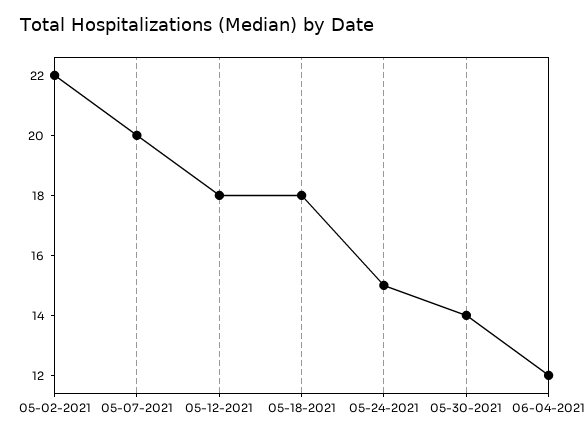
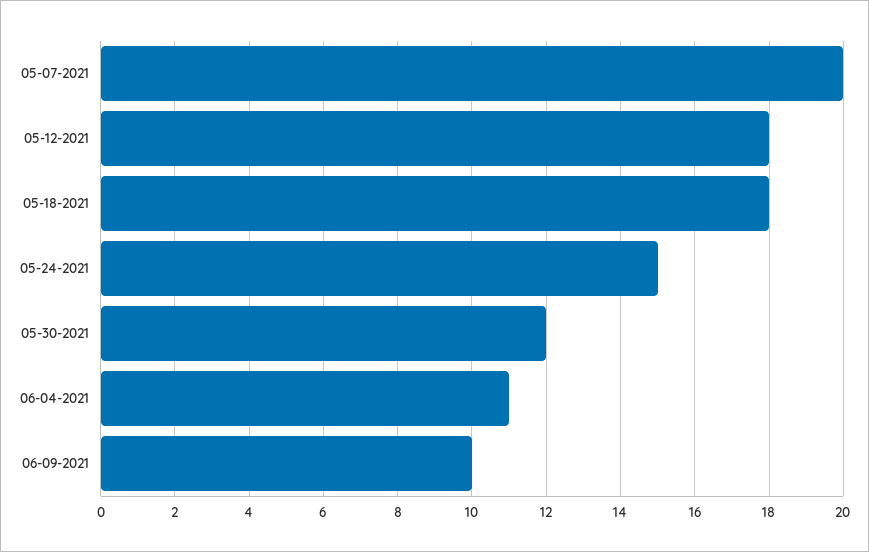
05-02-2021: 22 -> none
05-30-2021: 14 -> 12
06-04-2021: 12 -> 11
06-09-2021: none -> 10

